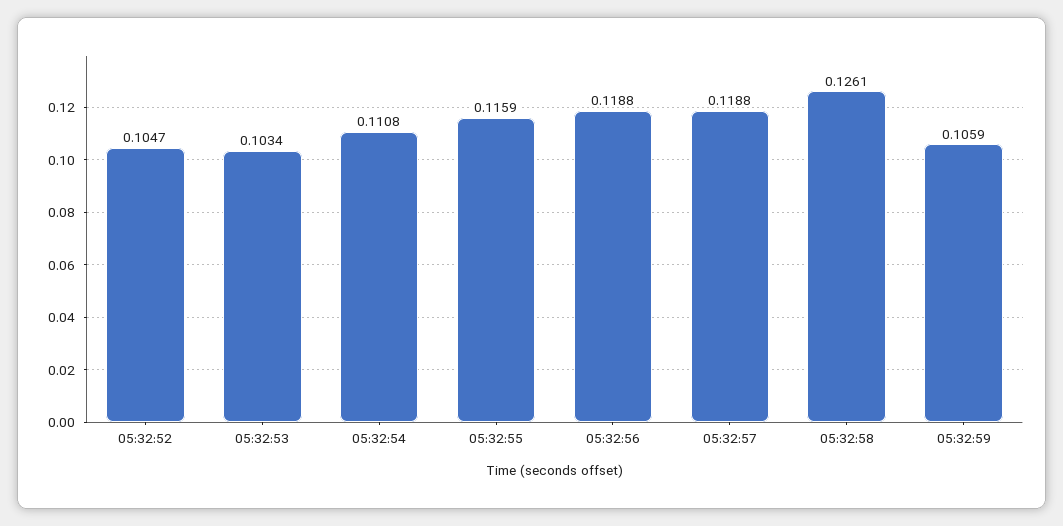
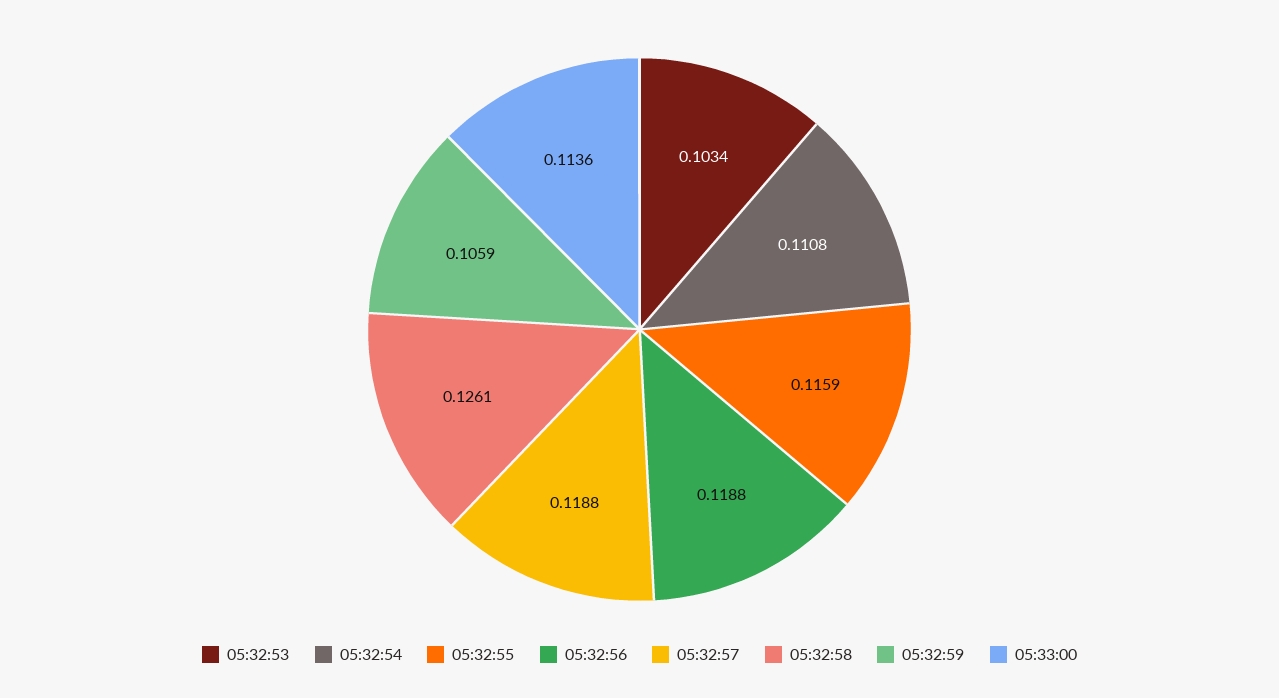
05:32:52: 0.1047 -> none
05:33:00: none -> 0.1136

